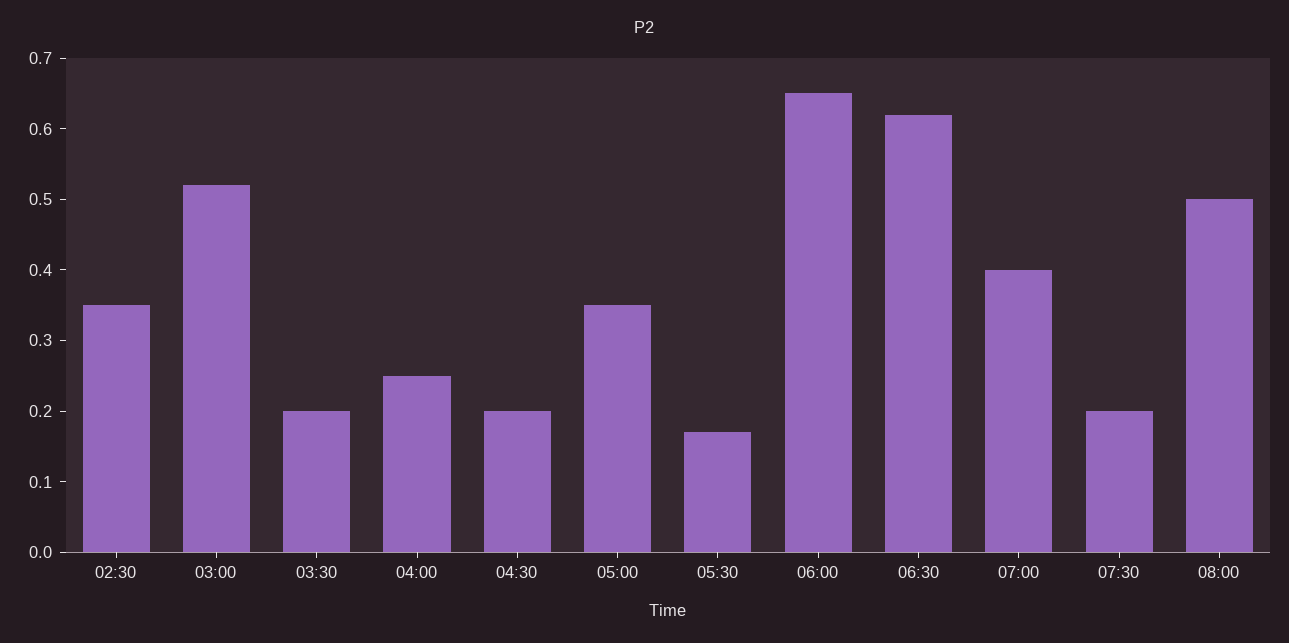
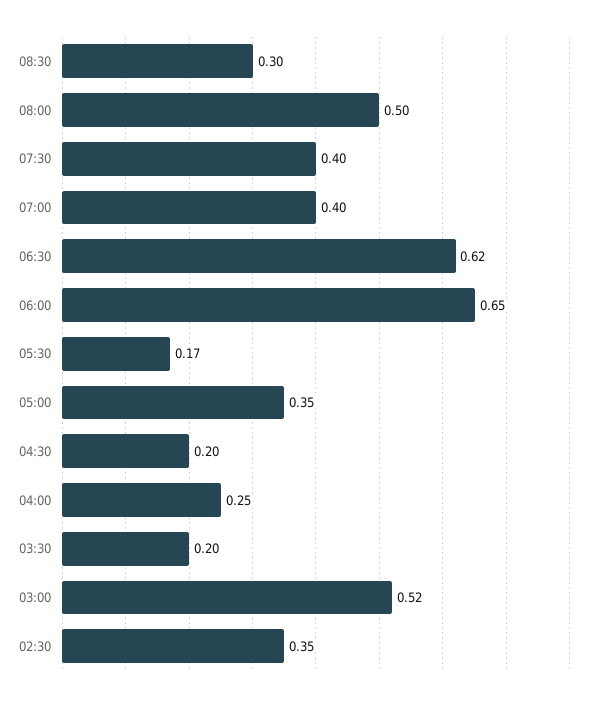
07:30: 0.2 -> 0.4
08:30: none -> 0.3

